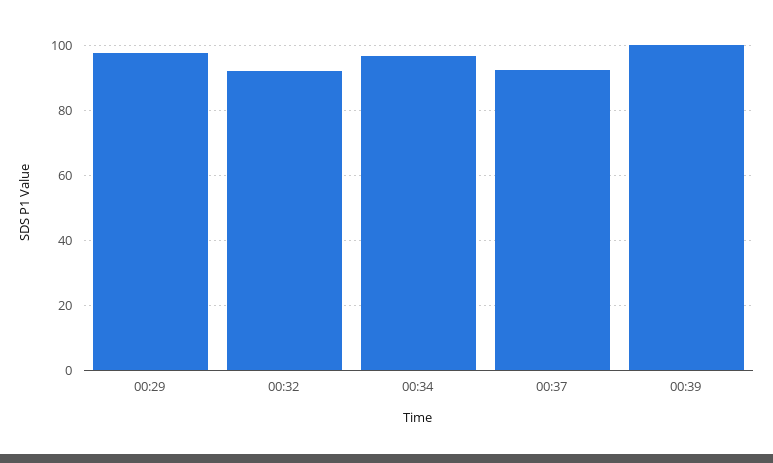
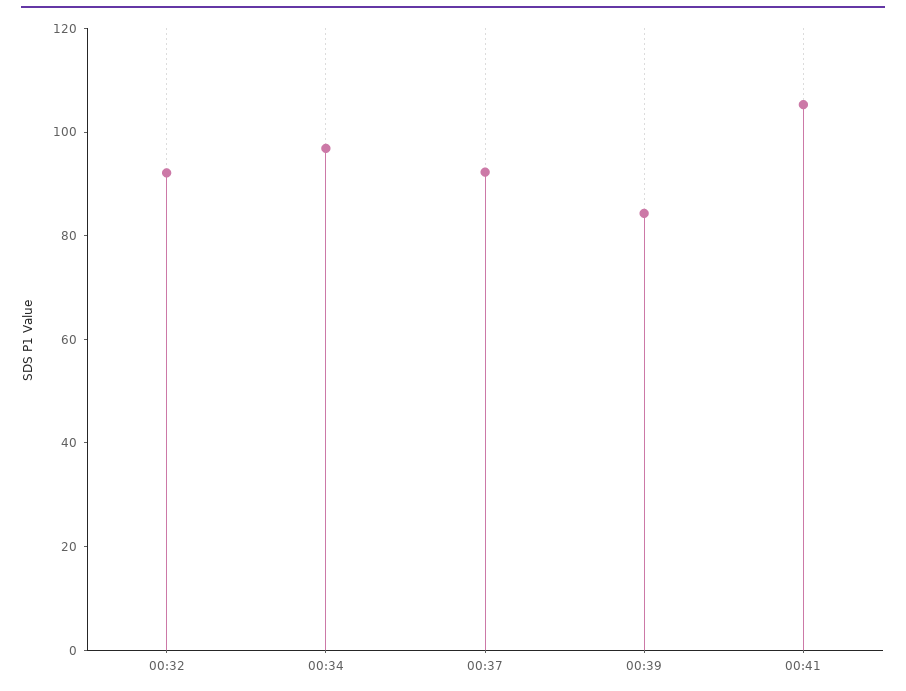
00:29: 98 -> none
00:39: 100 -> 85
00:41: none -> 105

